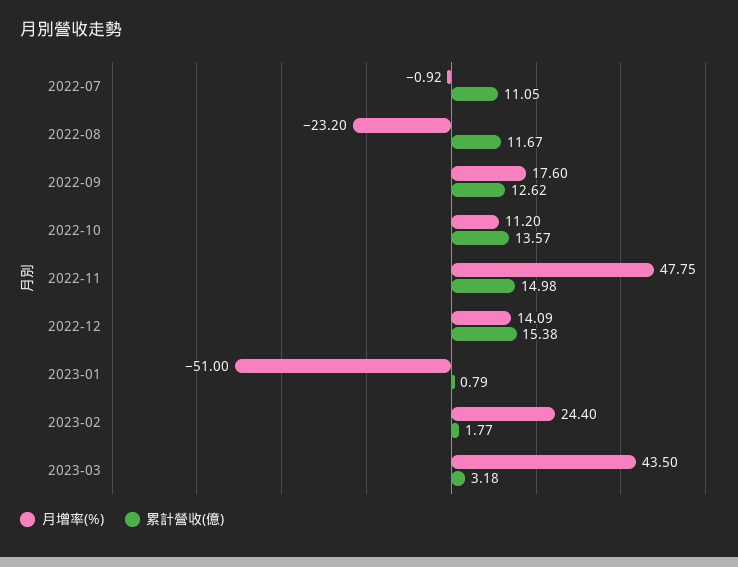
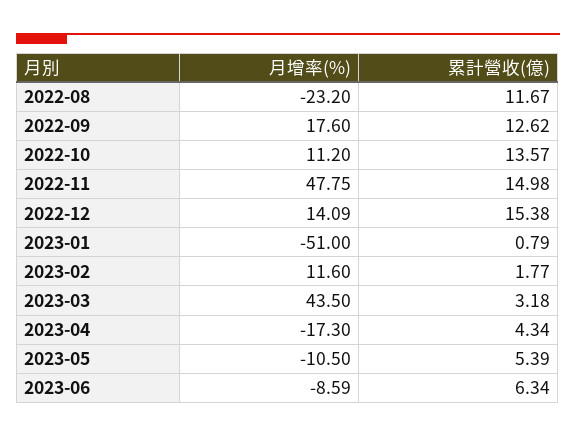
月增率(%), 2022-07: -0.92 -> none
累計營收(億), 2022-07: 11.05 -> none
月增率(%), 2023-02: 24.4 -> 11.6
月增率(%), 2023-04: none -> -17.3
累計營收(億), 2023-04: none -> 4.34
月增率(%), 2023-05: none -> -10.5
累計營收(億), 2023-05: none -> 5.39
月增率(%), 2023-06: none -> -8.59
累計營收(億), 2023-06: none -> 6.34

